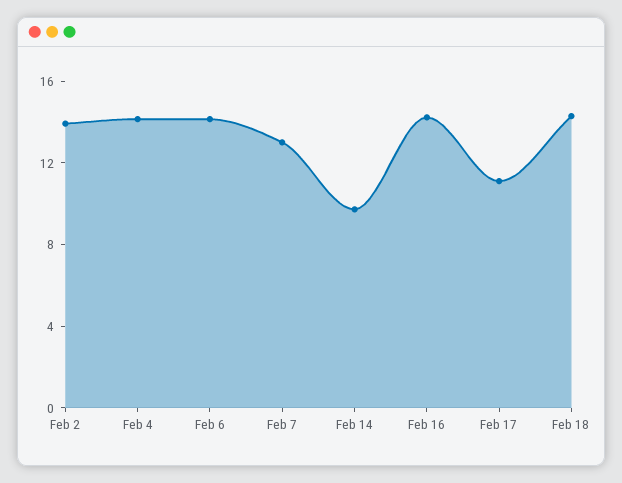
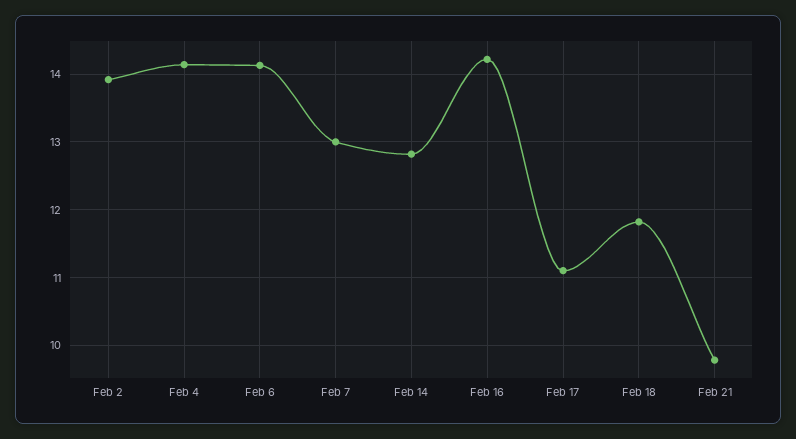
Feb 14: 10 -> 12.8
Feb 18: 14 -> 11.8
Feb 21: none -> 9.8

